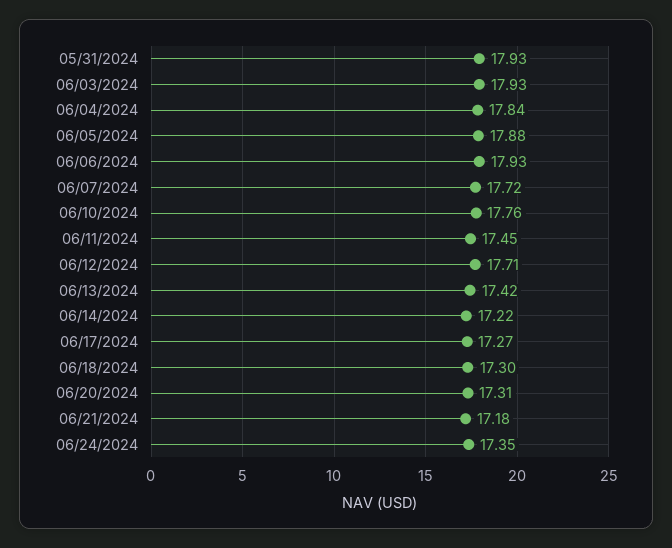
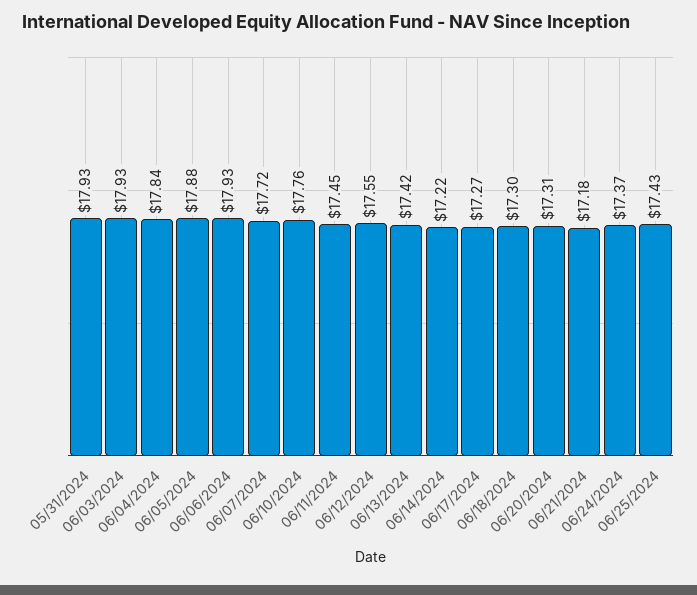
06/12/2024: 17.71 -> 17.55
06/24/2024: 17.35 -> 17.37
06/25/2024: none -> 17.43

